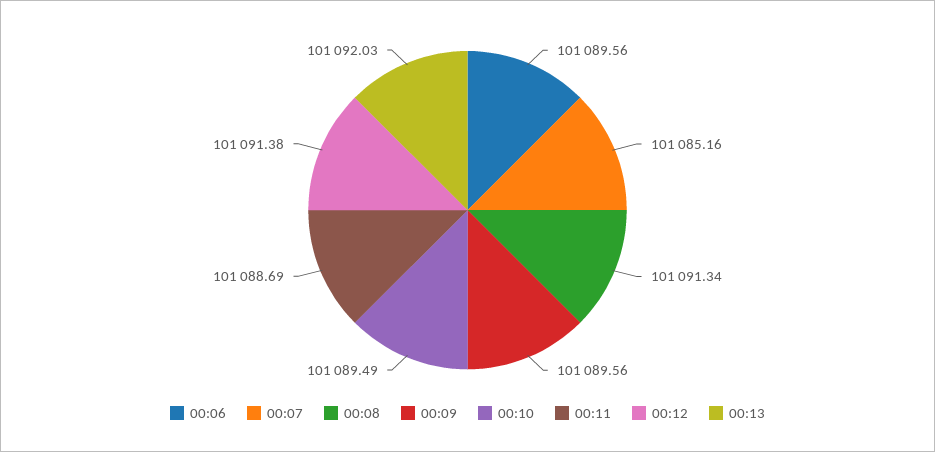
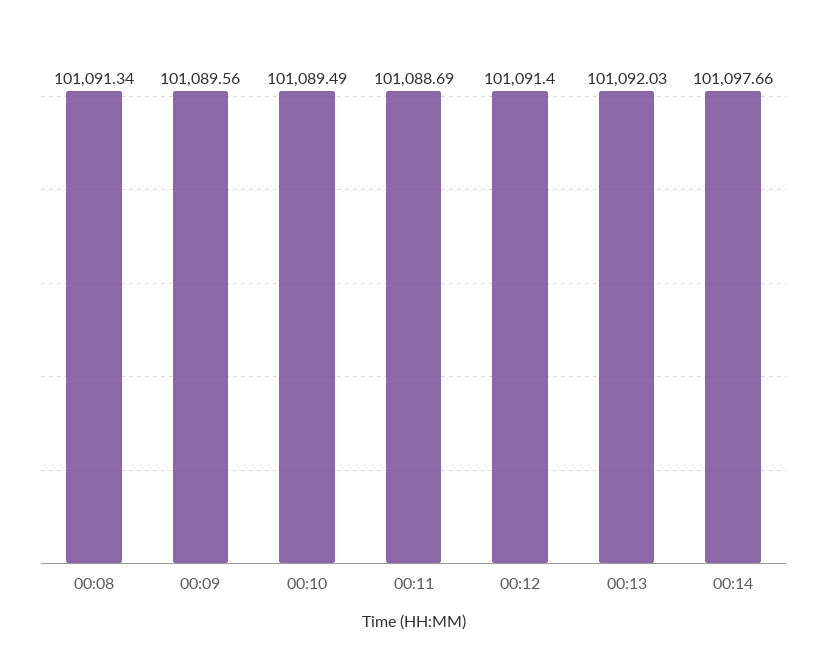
00:06: 101089.56 -> none
00:07: 101085.16 -> none
00:12: 101091.38 -> 101091.4
00:14: none -> 101097.66

